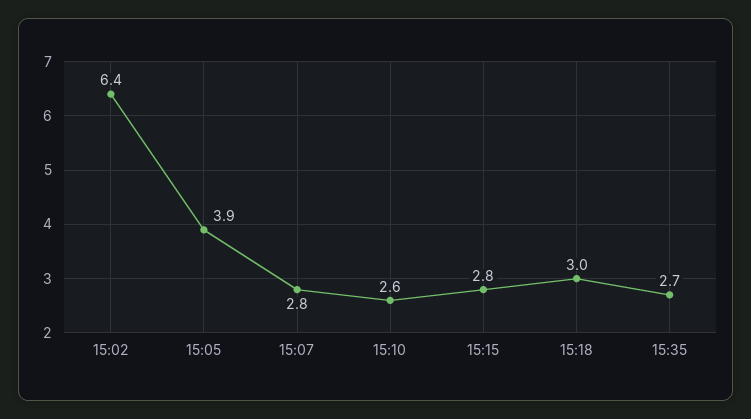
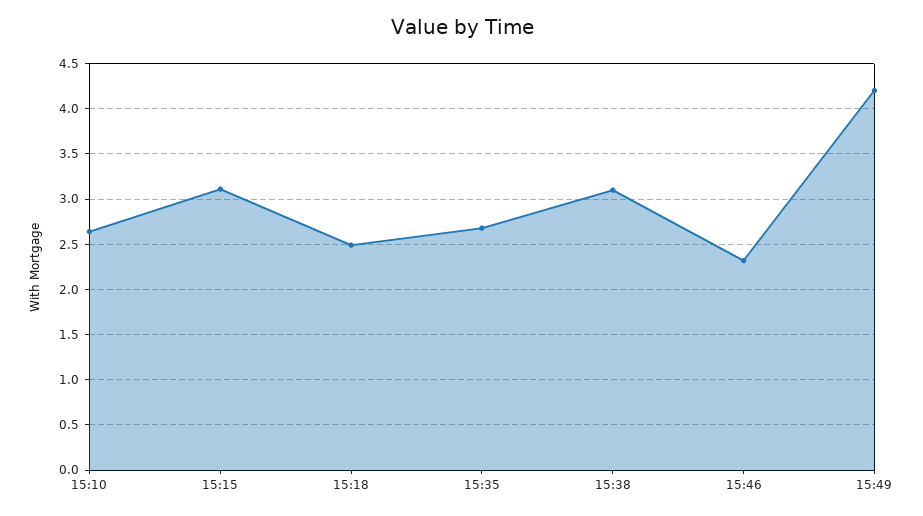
15:02: 6.4 -> none
15:05: 3.9 -> none
15:07: 2.8 -> none
15:15: 2.8 -> 3.1
15:18: 3 -> 2.5
15:38: none -> 3.1
15:46: none -> 2.3
15:49: none -> 4.2

